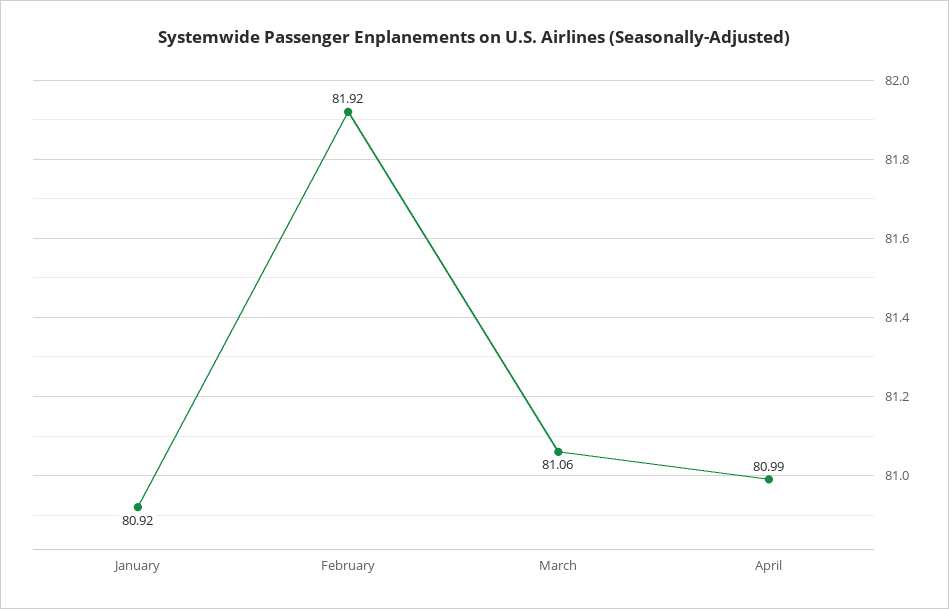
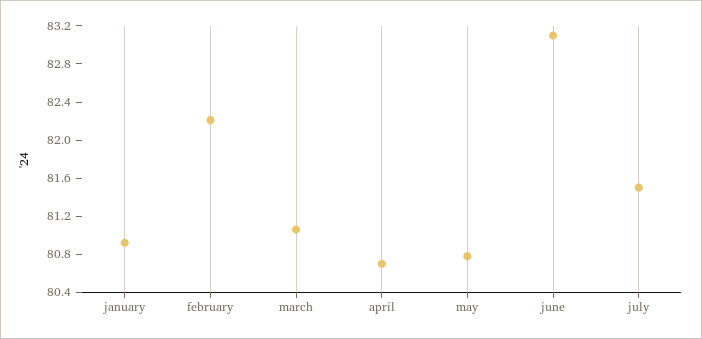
February: 81.92 -> 82.2
April: 80.99 -> 80.7
may: none -> 80.8
june: none -> 83.1
july: none -> 81.5

